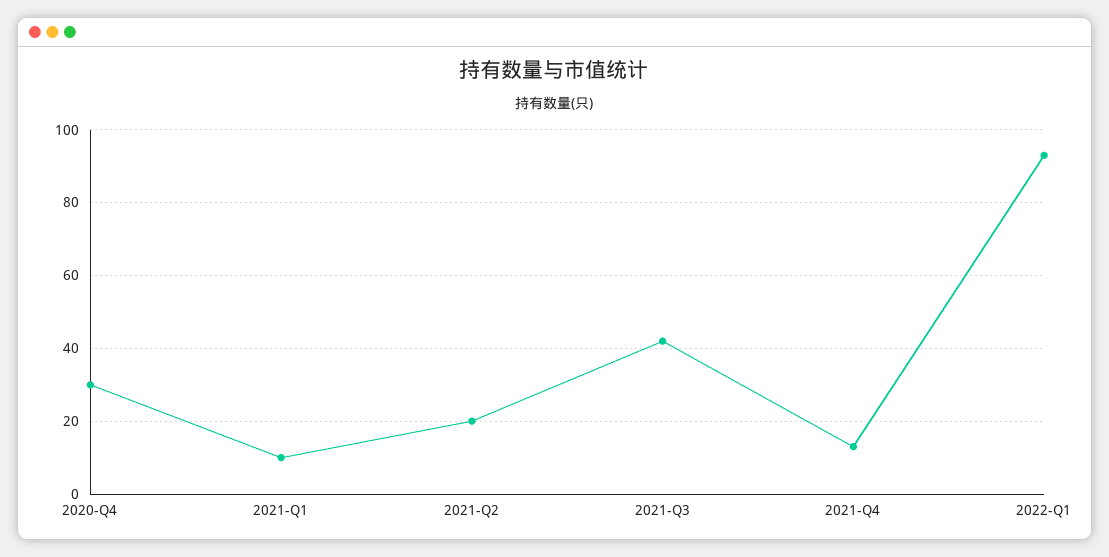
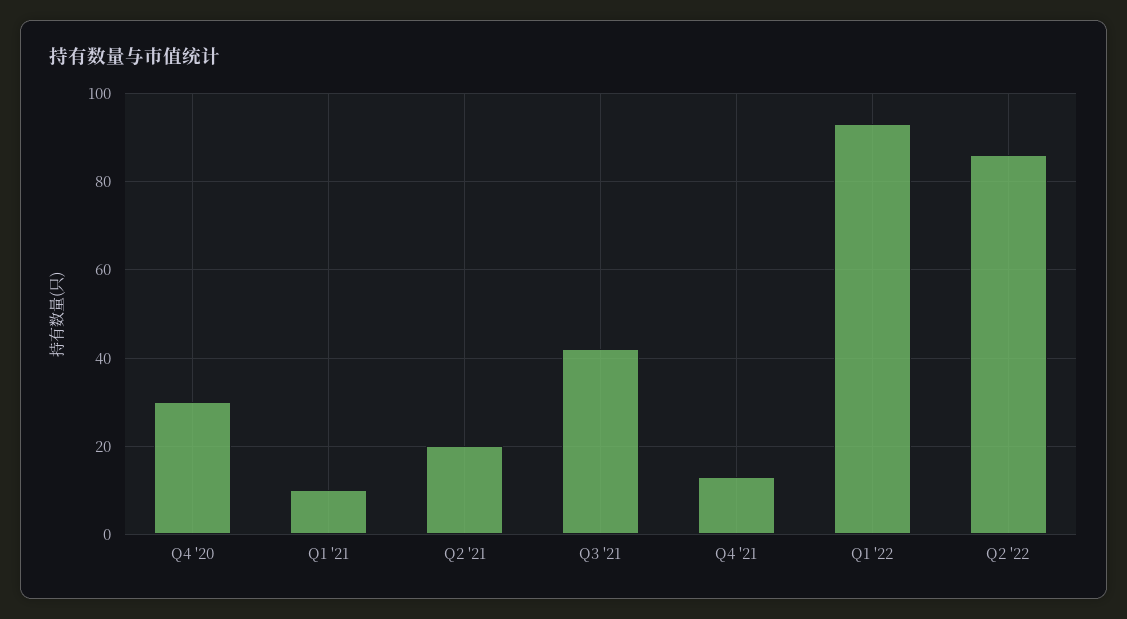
Q2 '22: none -> 85

